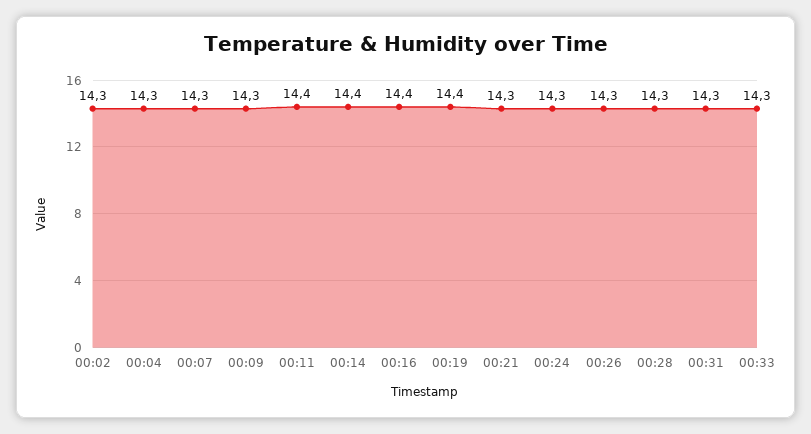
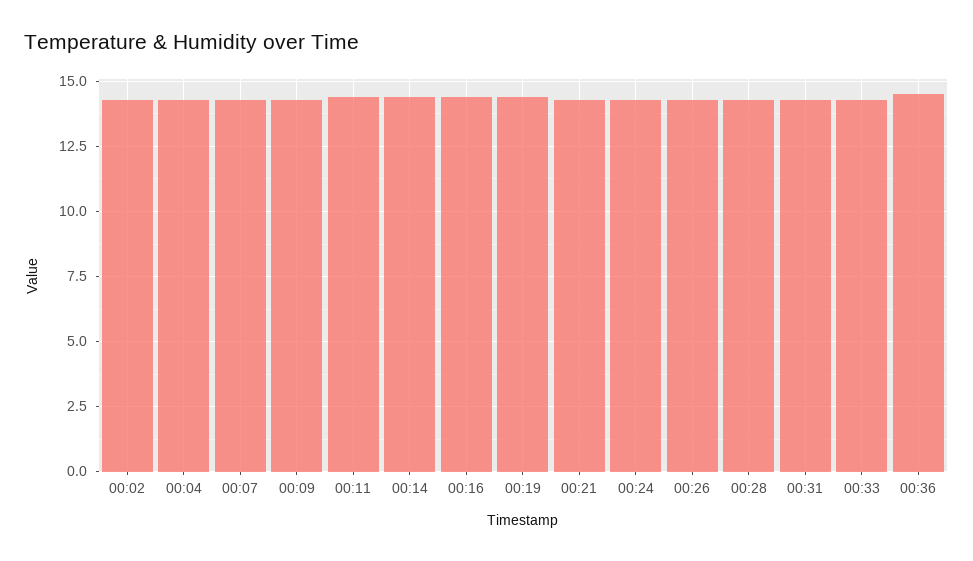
00:36: none -> 14.5

